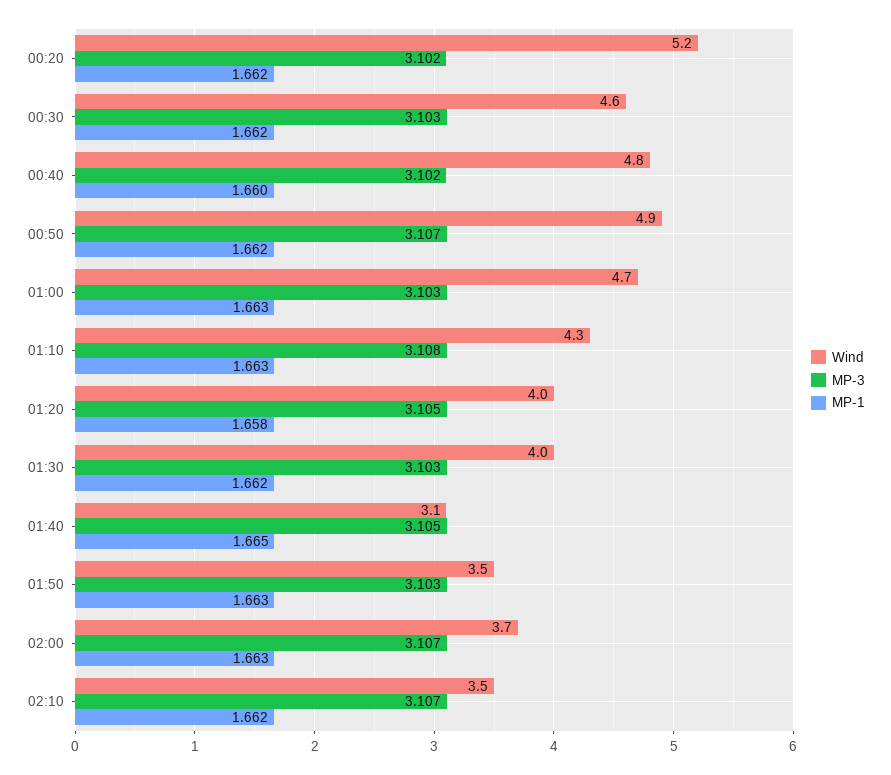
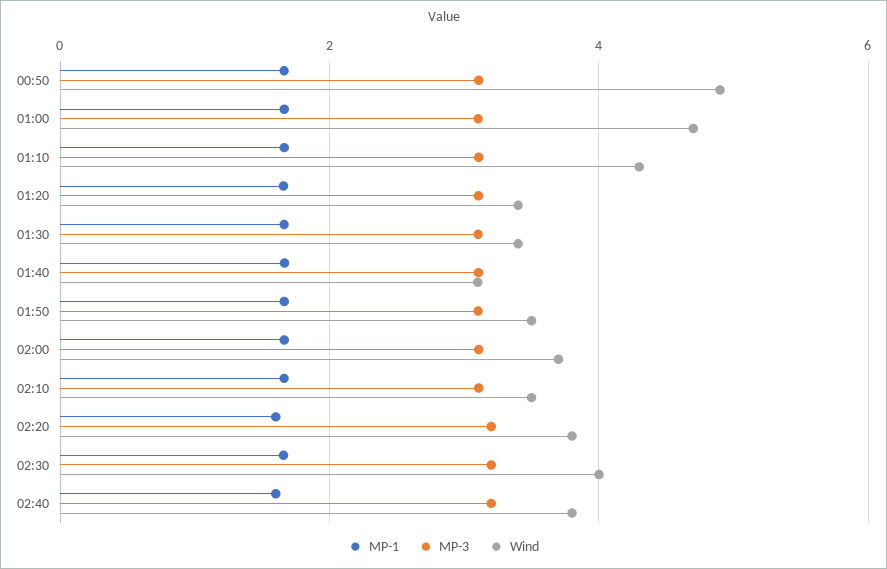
Wind, 00:20: 5.2 -> none
MP-3, 00:20: 3.102 -> none
MP-1, 00:20: 1.662 -> none
Wind, 00:30: 4.6 -> none
MP-3, 00:30: 3.103 -> none
MP-1, 00:30: 1.662 -> none
Wind, 00:40: 4.8 -> none
MP-3, 00:40: 3.102 -> none
MP-1, 00:40: 1.66 -> none
Wind, 01:20: 4 -> 3.4
Wind, 01:30: 4 -> 3.4
MP-1, 02:20: none -> 1.6
MP-3, 02:20: none -> 3.2
Wind, 02:20: none -> 3.8
MP-1, 02:30: none -> 1.6
MP-3, 02:30: none -> 3.2
Wind, 02:30: none -> 4
MP-1, 02:40: none -> 1.6
MP-3, 02:40: none -> 3.2
Wind, 02:40: none -> 3.8

